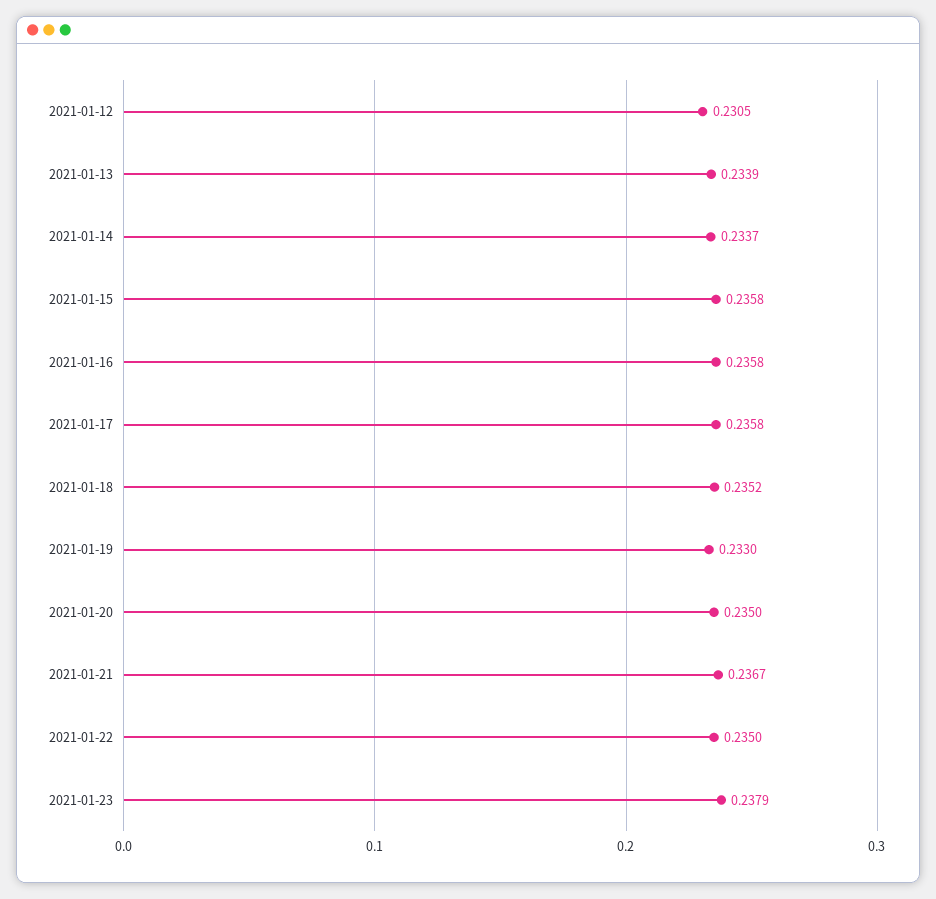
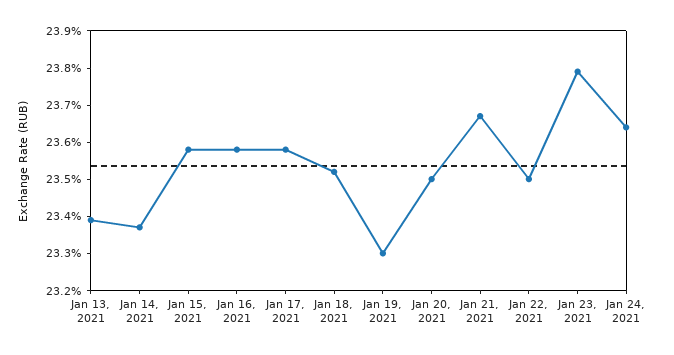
2021-01-12: 0.2305 -> none
Jan 24, 2021: none -> 0.2365

